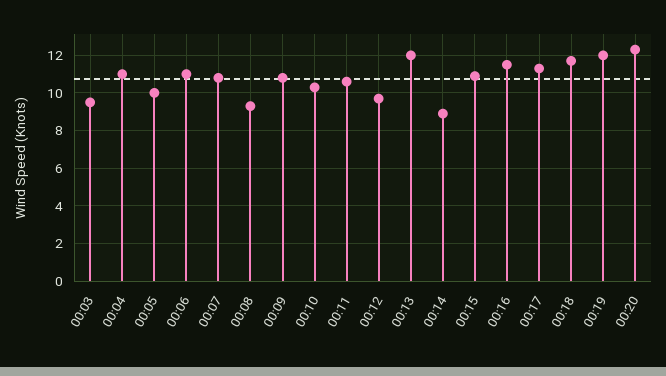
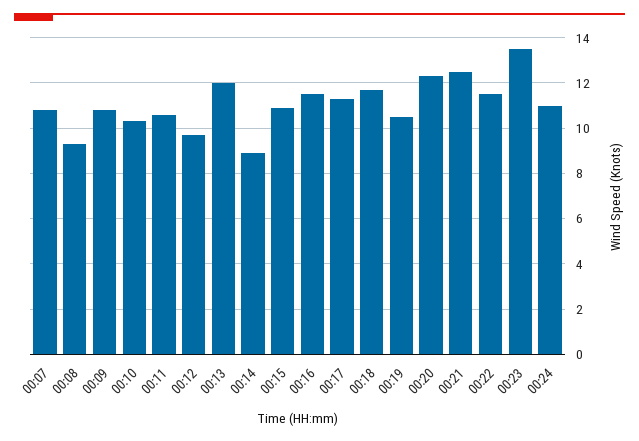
00:03: 9.5 -> none
00:04: 11 -> none
00:05: 10 -> none
00:06: 11 -> none
00:19: 12 -> 10.5
00:21: none -> 12.5
00:22: none -> 11.5
00:23: none -> 13.5
00:24: none -> 11

